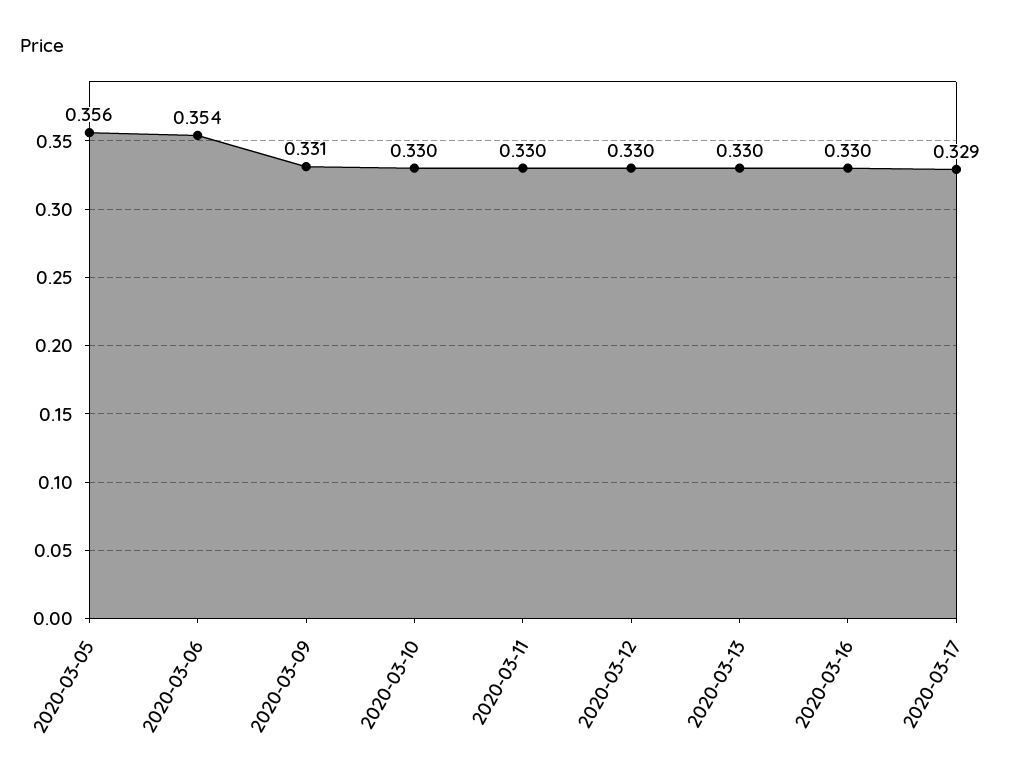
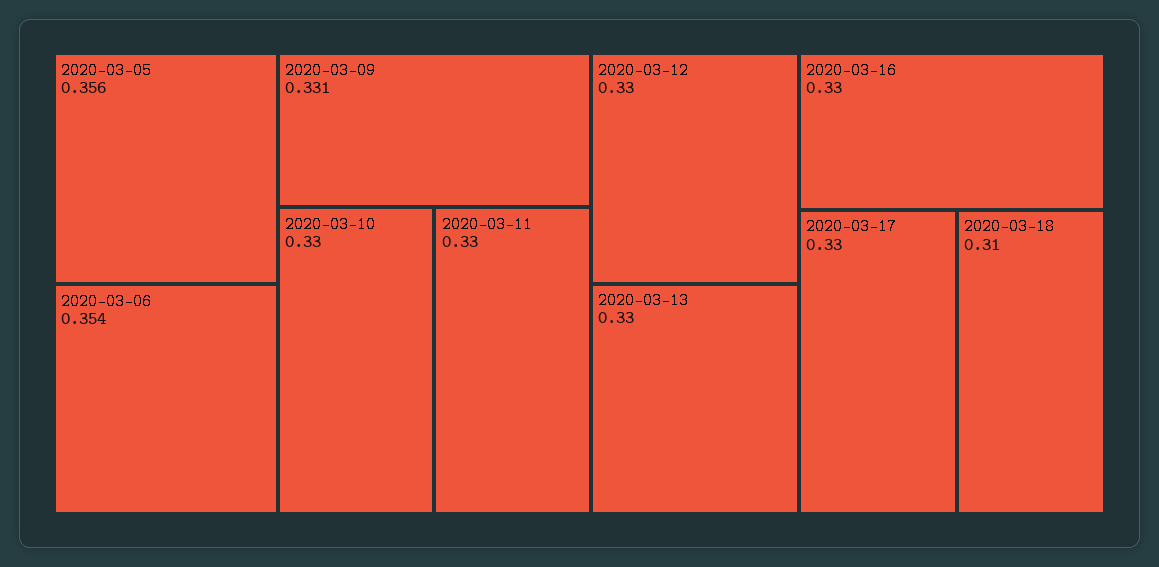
2020-03-17: 0.329 -> 0.33
2020-03-18: none -> 0.31

